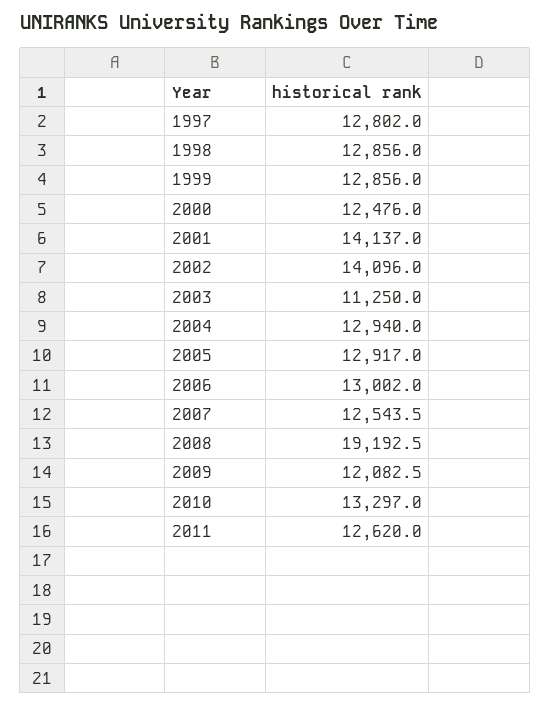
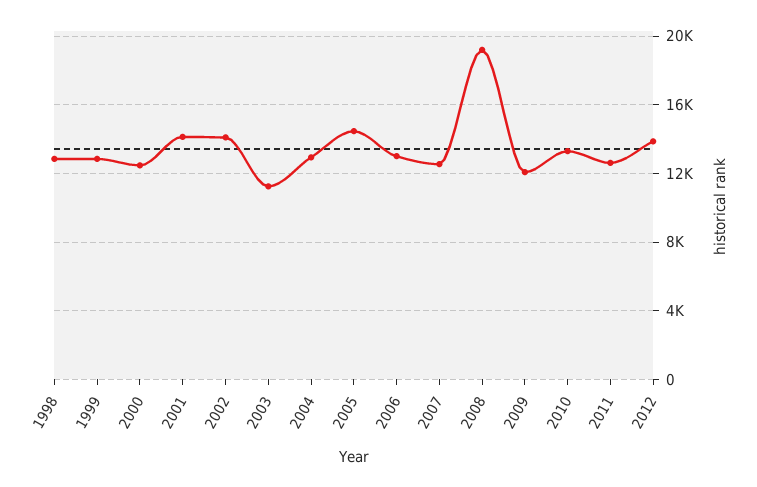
1997: 12802 -> none
2005: 12917 -> 14500
2012: none -> 14000

